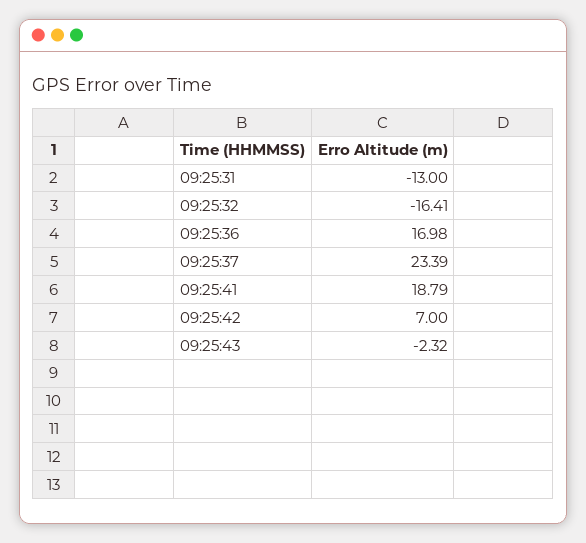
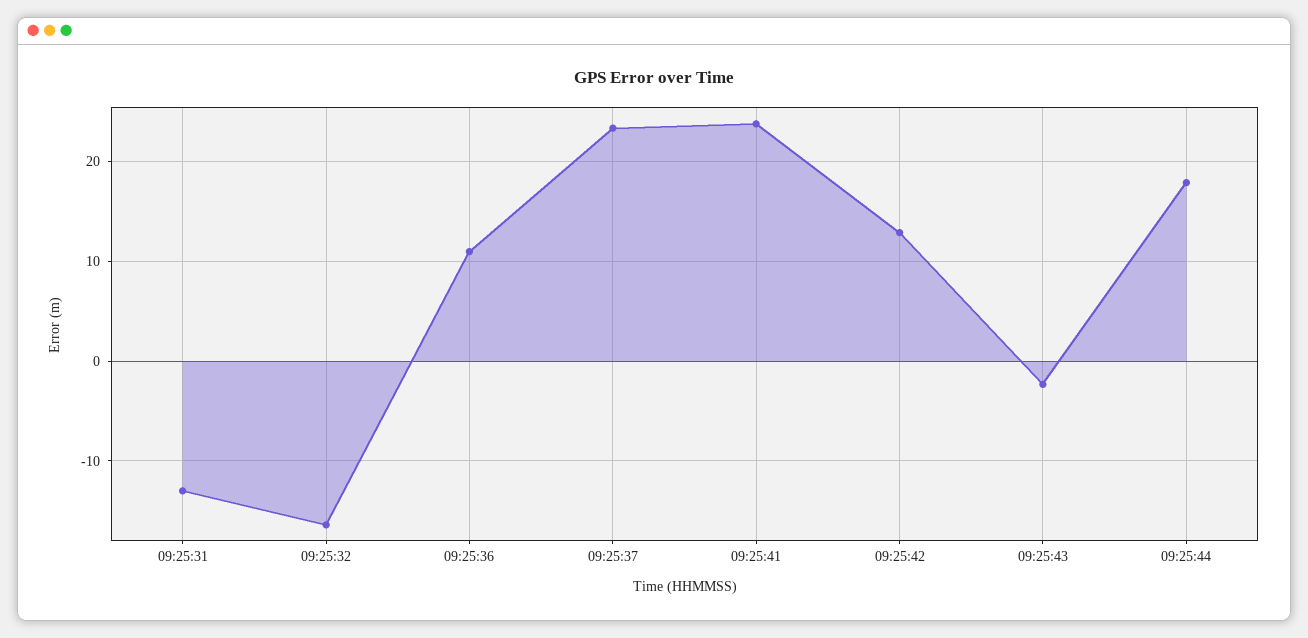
09:25:36: 16.98 -> 11
09:25:41: 18.79 -> 24
09:25:42: 7 -> 13
09:25:44: none -> 18

